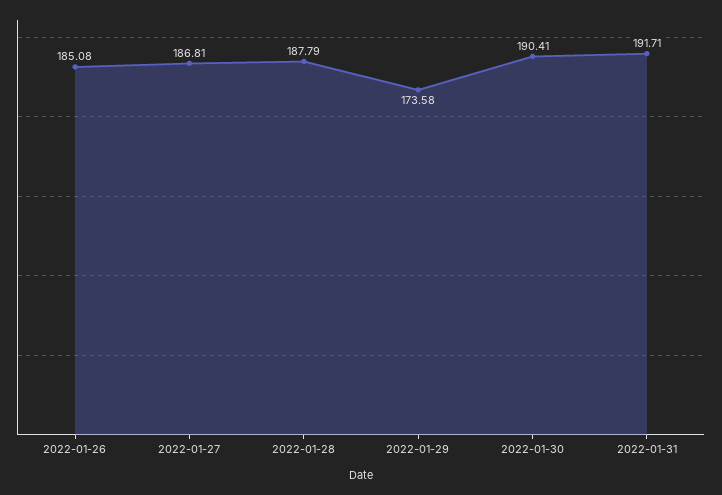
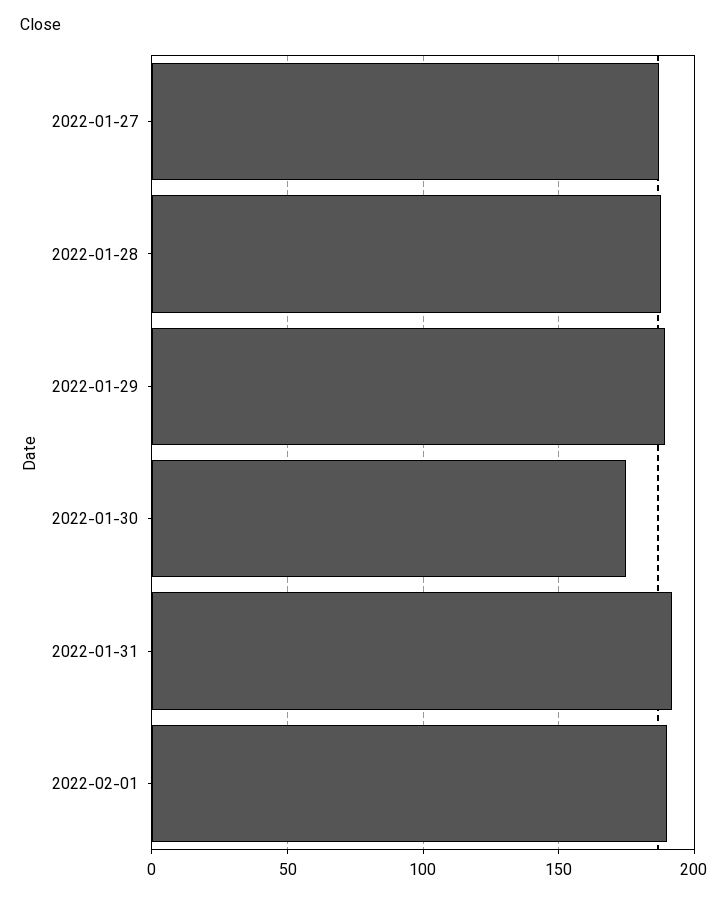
2022-01-26: 185.08 -> none
2022-01-29: 173.58 -> 190
2022-01-30: 190.41 -> 175
2022-02-01: none -> 190

